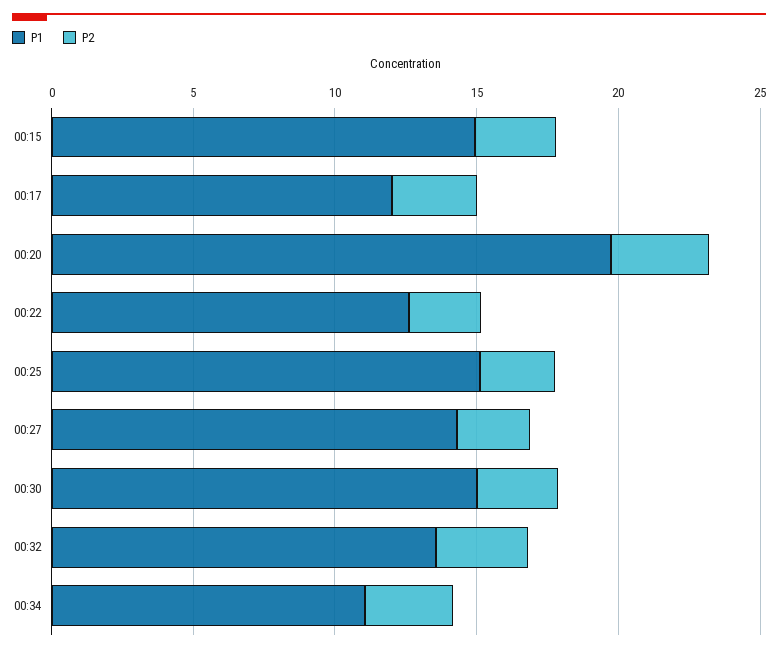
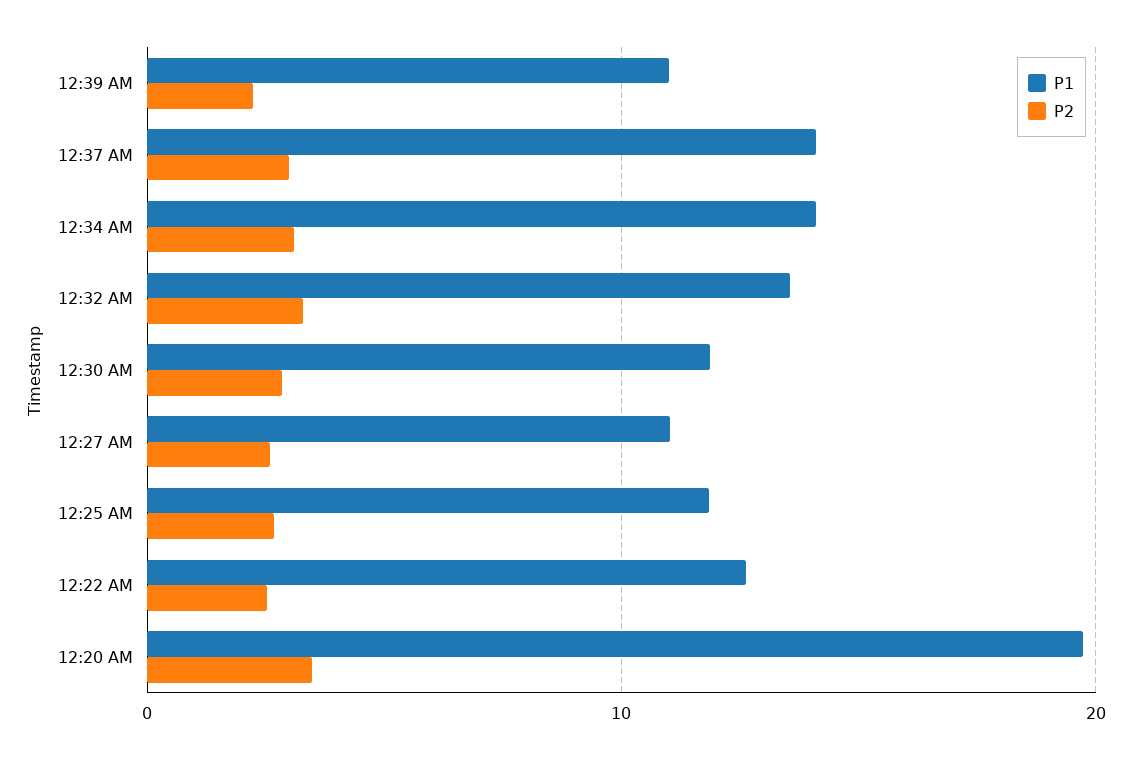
P1, 00:15: 15 -> none
P2, 00:15: 3 -> none
P1, 00:17: 12 -> none
P2, 00:17: 3 -> none
P1, 00:25: 15 -> 12
P1, 00:27: 14 -> 11
P1, 00:30: 15 -> 12
P1, 00:34: 11 -> 14
P1, 12:39 AM: none -> 11
P2, 12:39 AM: none -> 2
P1, 12:37 AM: none -> 14
P2, 12:37 AM: none -> 3

